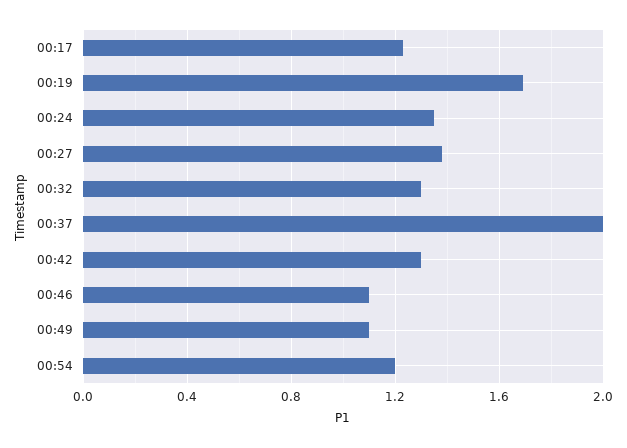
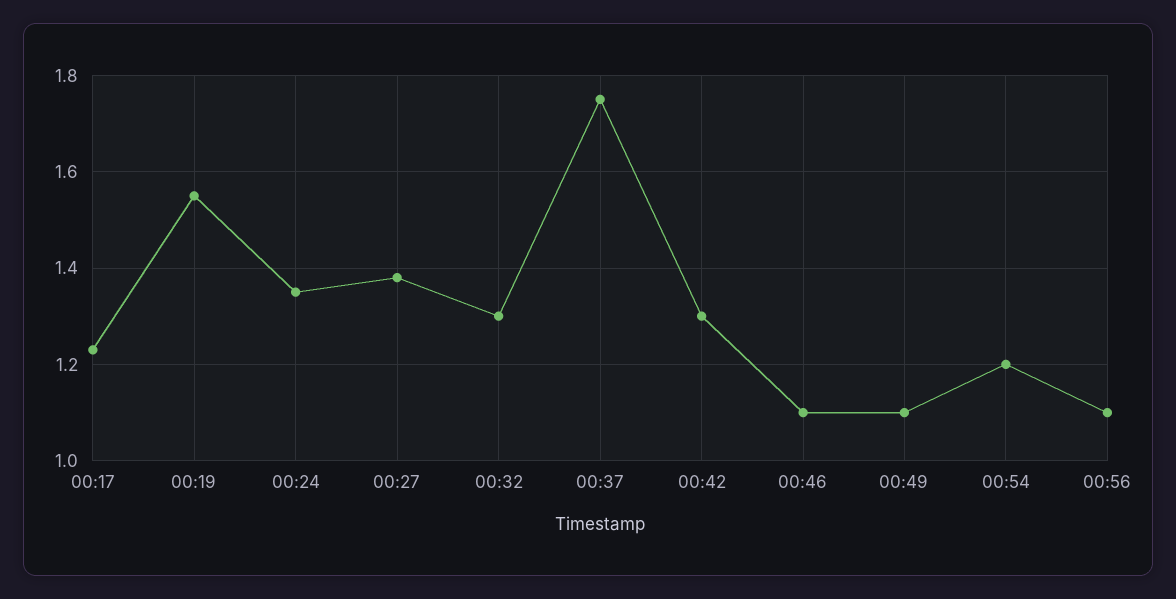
00:19: 1.7 -> 1.55
00:37: 2 -> 1.75
00:56: none -> 1.1

